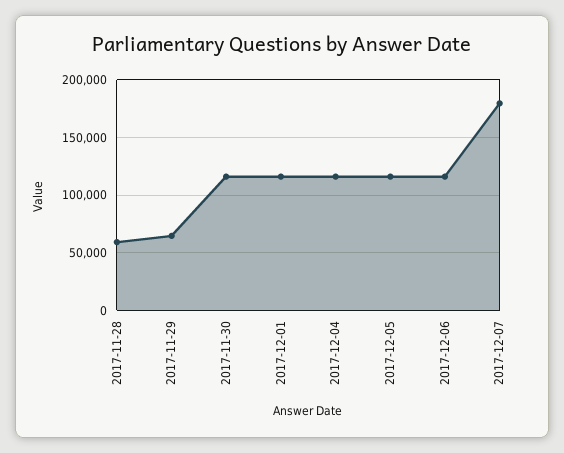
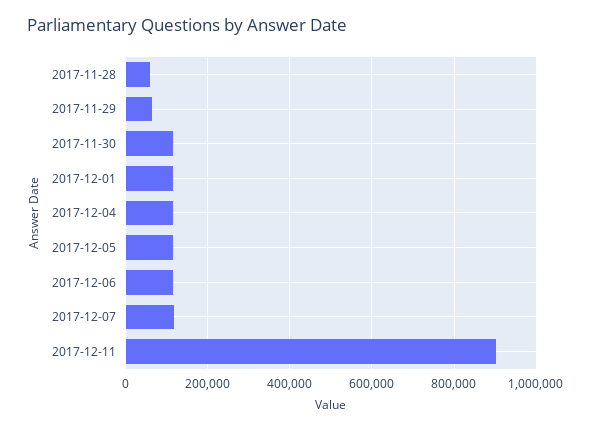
2017-12-07: 180000 -> 120000
2017-12-11: none -> 900000

